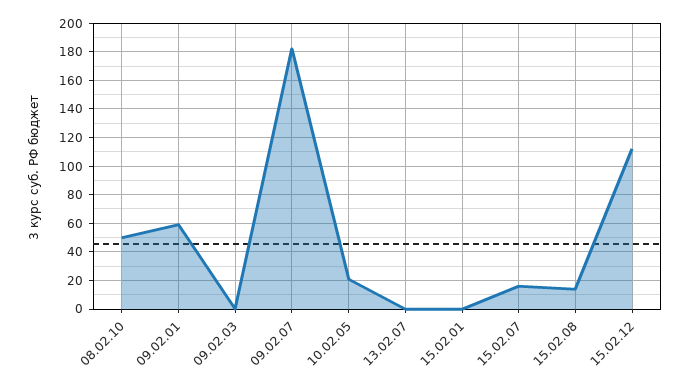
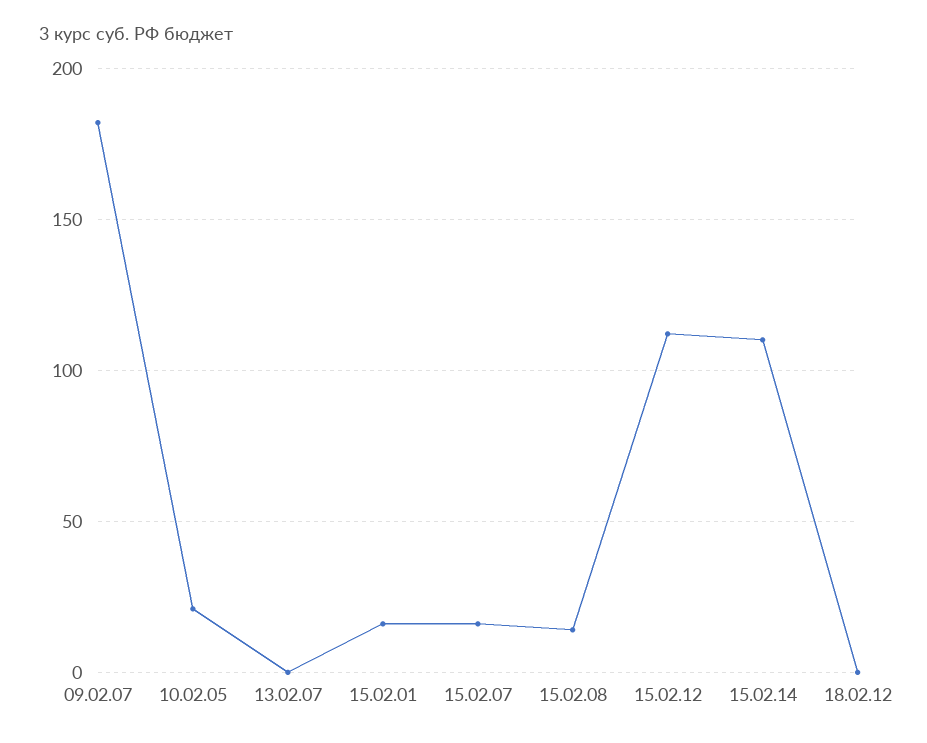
08.02.10: 50 -> none
09.02.01: 60 -> none
09.02.03: 0 -> none
15.02.01: 0 -> 15
15.02.14: none -> 110
18.02.12: none -> 0

